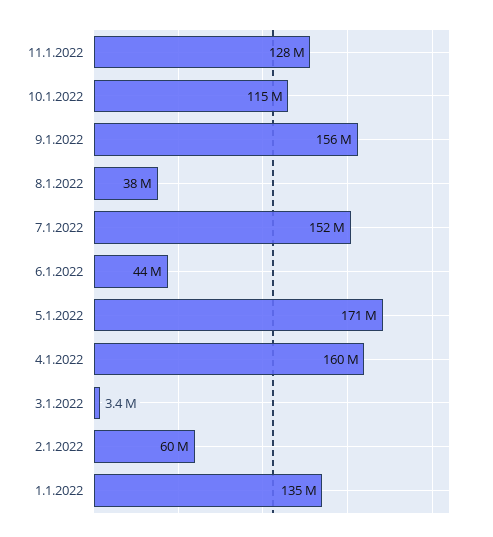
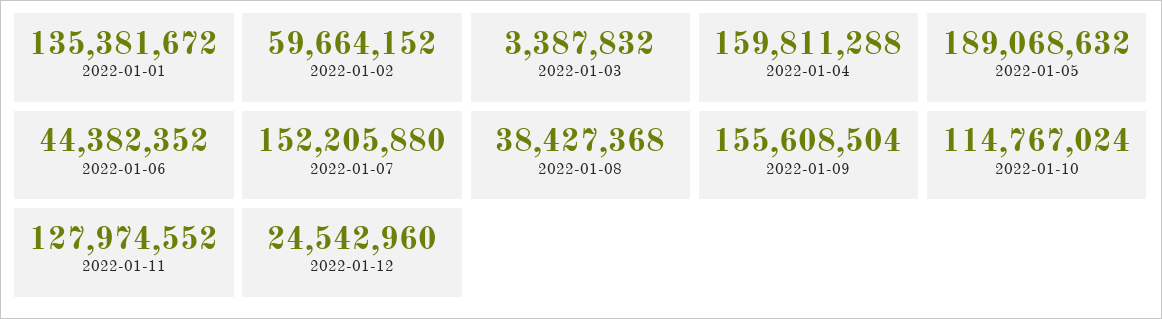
5.1.2022: 171000000 -> 189068632
2022-01-12: none -> 24542960

